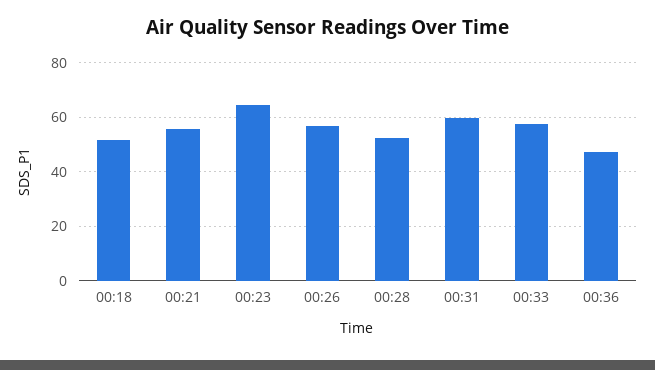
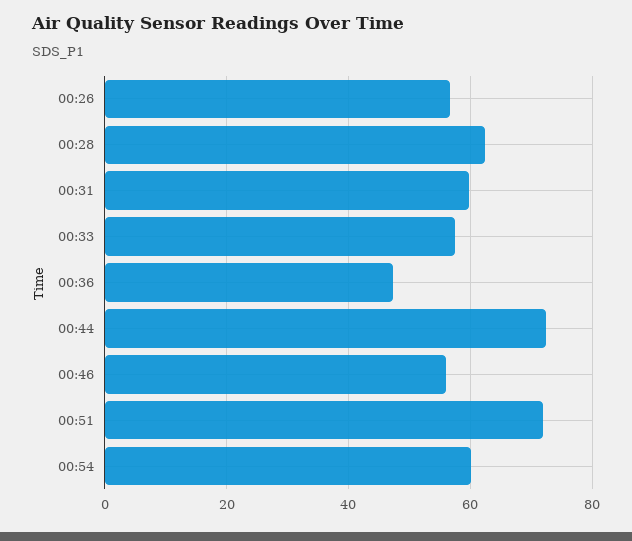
00:18: 52.5 -> none
00:21: 55 -> none
00:23: 65 -> none
00:28: 52.5 -> 62
00:44: none -> 72
00:46: none -> 56
00:51: none -> 72
00:54: none -> 60

